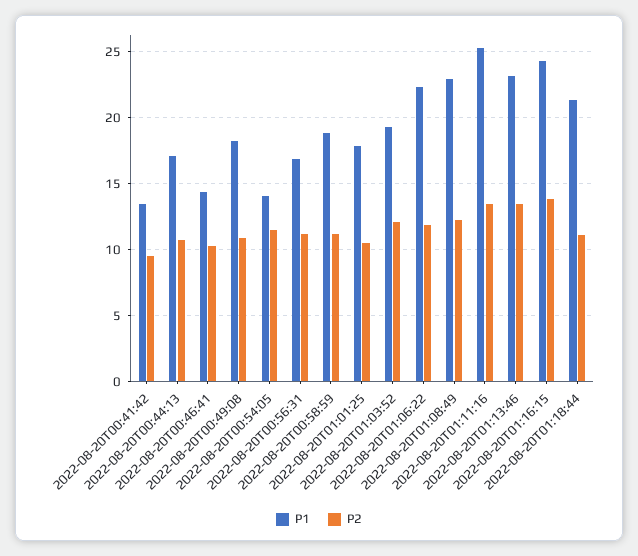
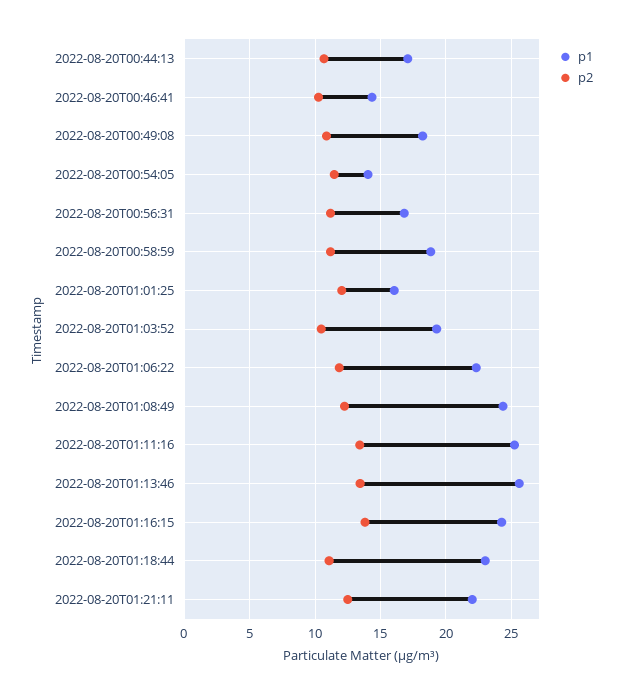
P1, 2022-08-20T00:41:42: 13.5 -> none
P2, 2022-08-20T00:41:42: 9.5 -> none
P1, 2022-08-20T01:01:25: 18 -> 16
P2, 2022-08-20T01:01:25: 10.5 -> 12
P2, 2022-08-20T01:03:52: 12 -> 10.5
P1, 2022-08-20T01:08:49: 23 -> 24.5
P1, 2022-08-20T01:13:46: 23 -> 25.5
P1, 2022-08-20T01:18:44: 21.5 -> 23
P1, 2022-08-20T01:21:11: none -> 22
P2, 2022-08-20T01:21:11: none -> 12.5

